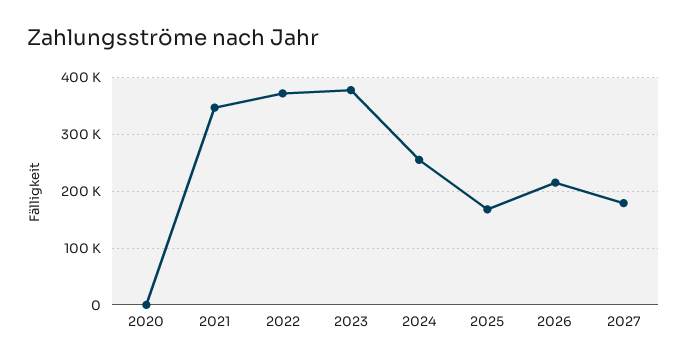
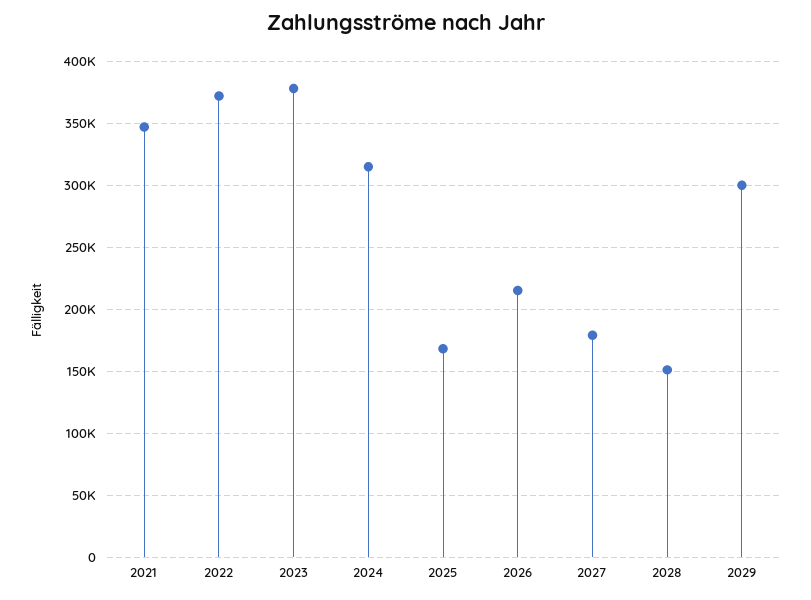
2020: 0 -> none
2024: 260000 -> 315000
2028: none -> 150000
2029: none -> 300000

